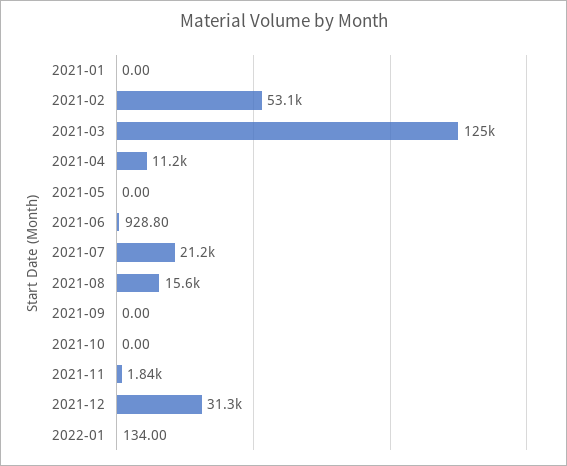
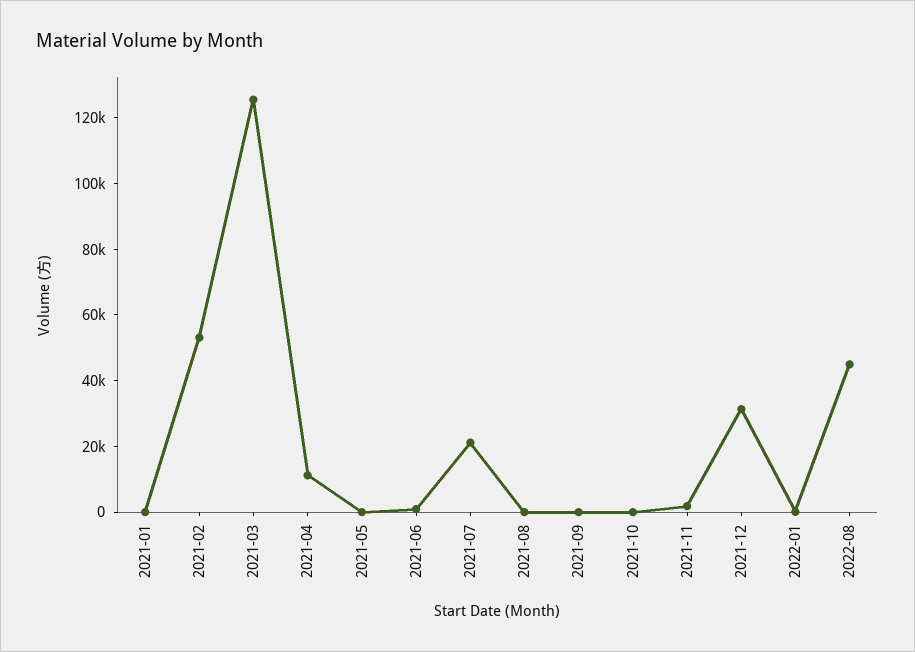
2021-08: 15600 -> 0
2022-08: none -> 45000

